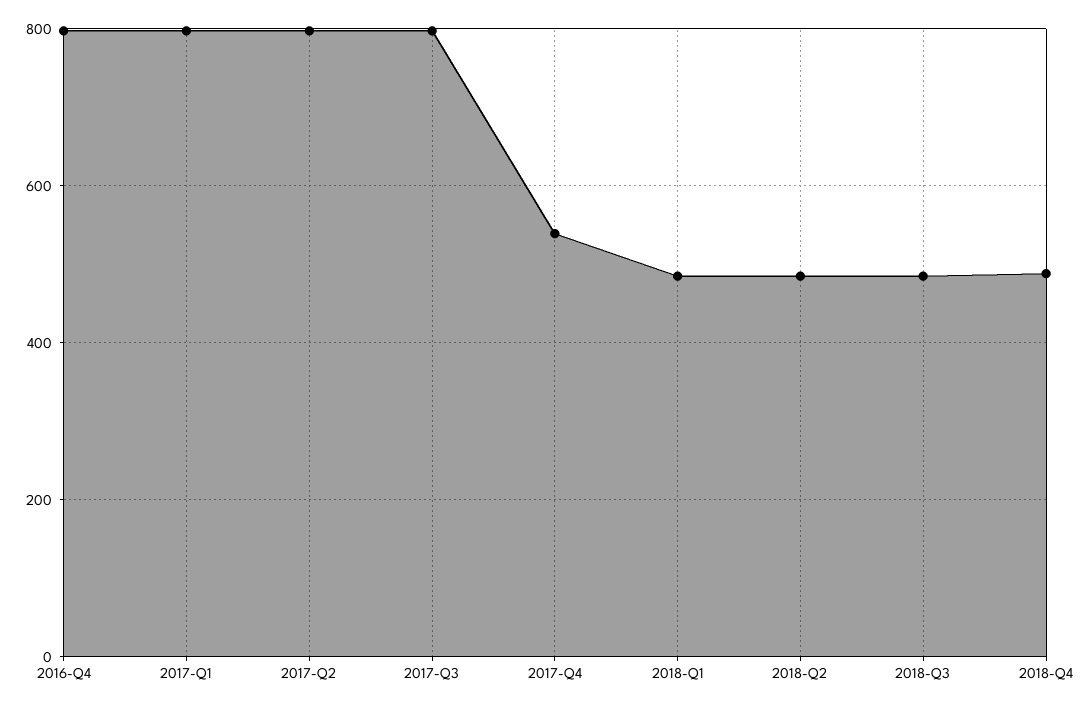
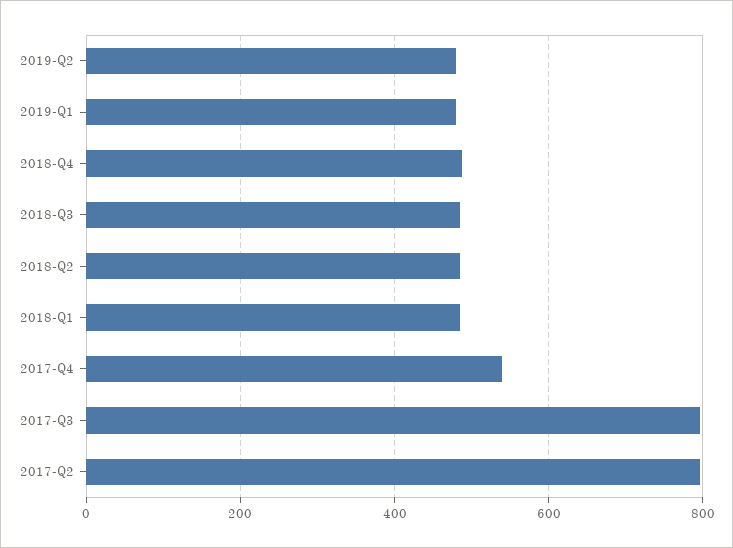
2016-Q4: 800 -> none
2017-Q1: 800 -> none
2019-Q2: none -> 480
2019-Q1: none -> 480

